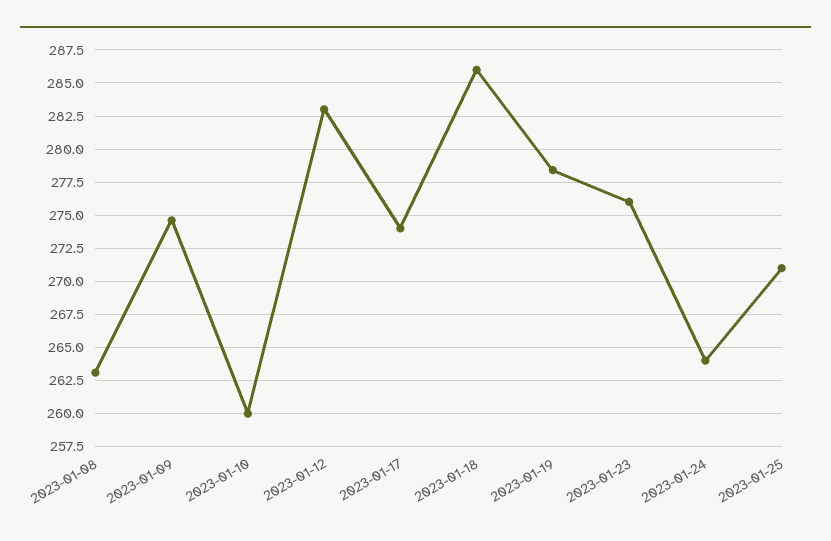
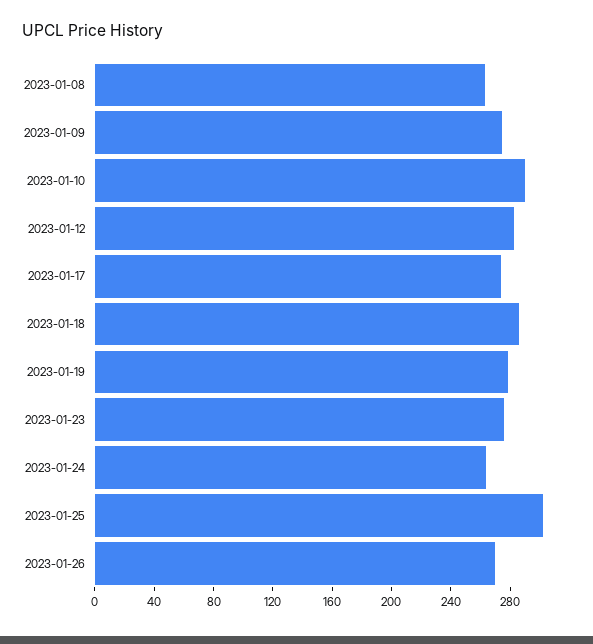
2023-01-10: 260 -> 290
2023-01-25: 271 -> 300
2023-01-26: none -> 270

